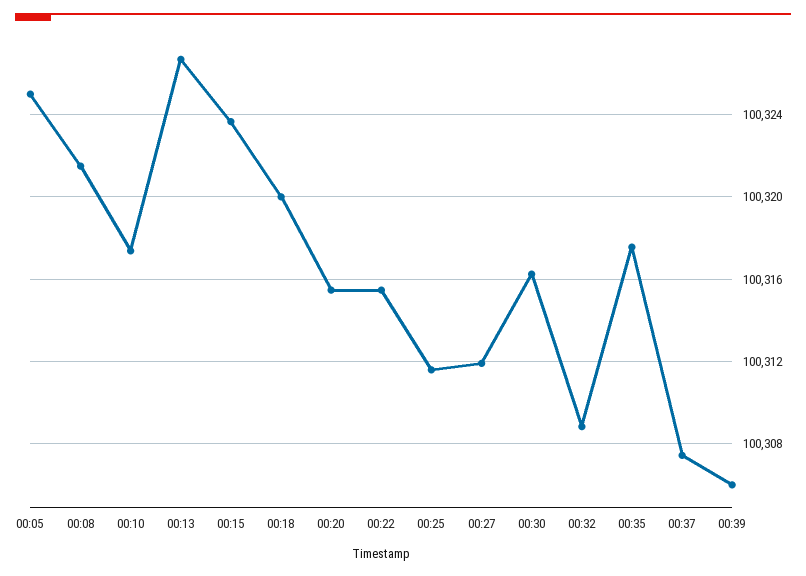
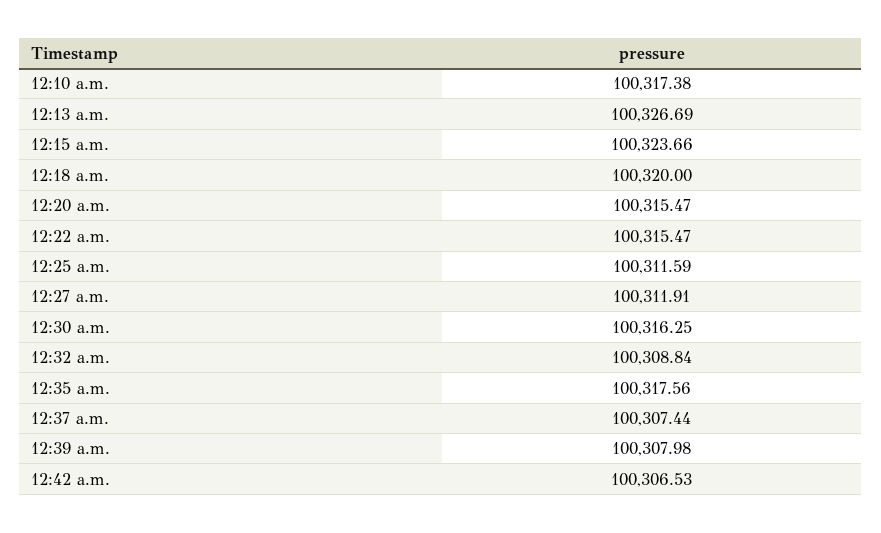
00:05: 100325 -> none
00:08: 100321.5 -> none
00:39: 100306 -> 100307.98
12:42 a.m.: none -> 100306.53

